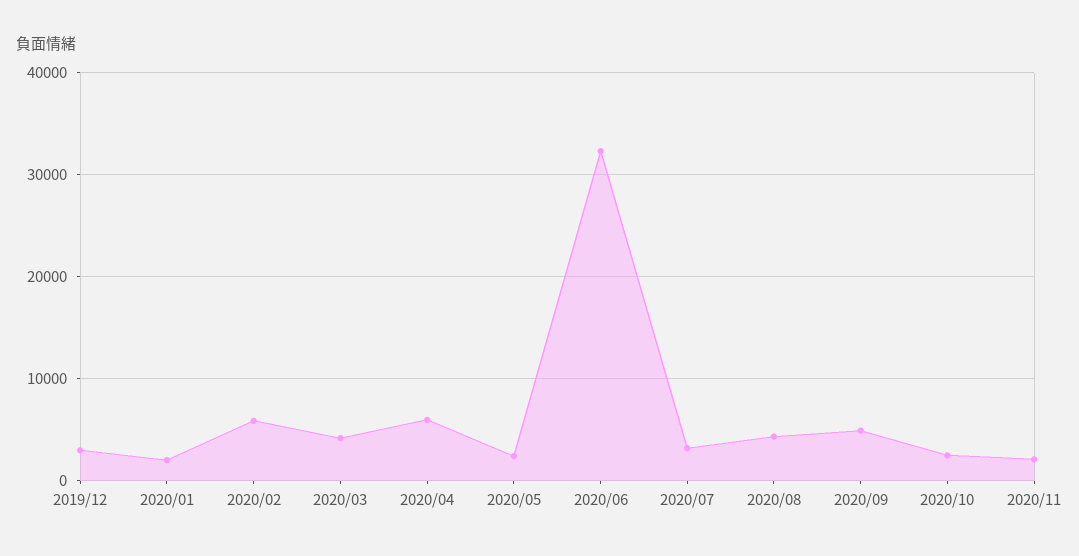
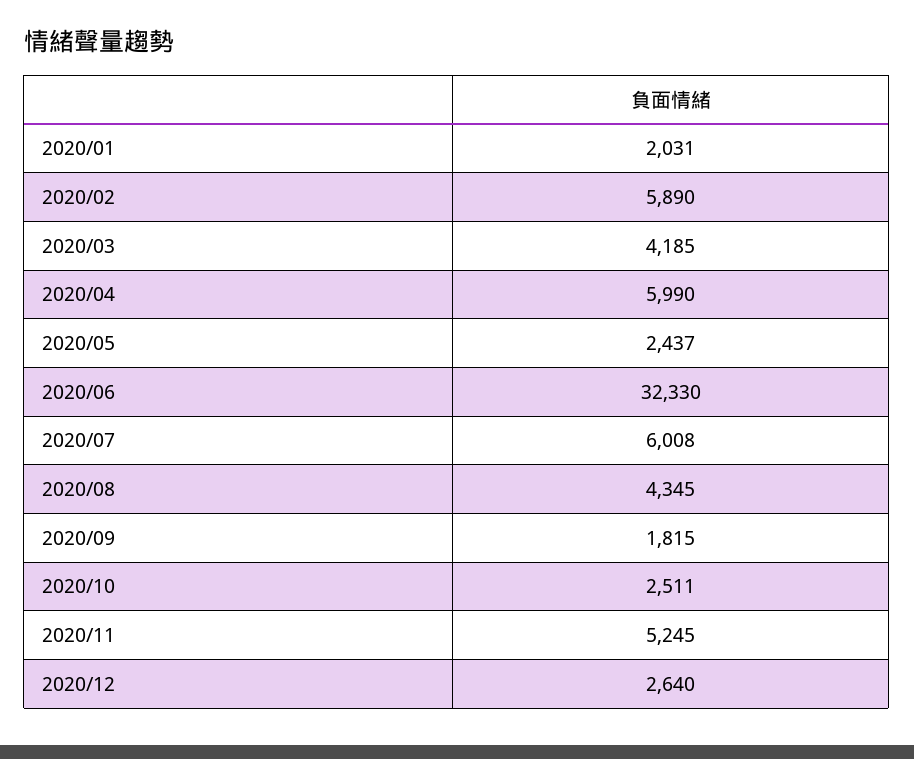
2019/12: 3000 -> none
2020/07: 3000 -> 6008
2020/09: 5000 -> 1815
2020/11: 2000 -> 5245
2020/12: none -> 2640

